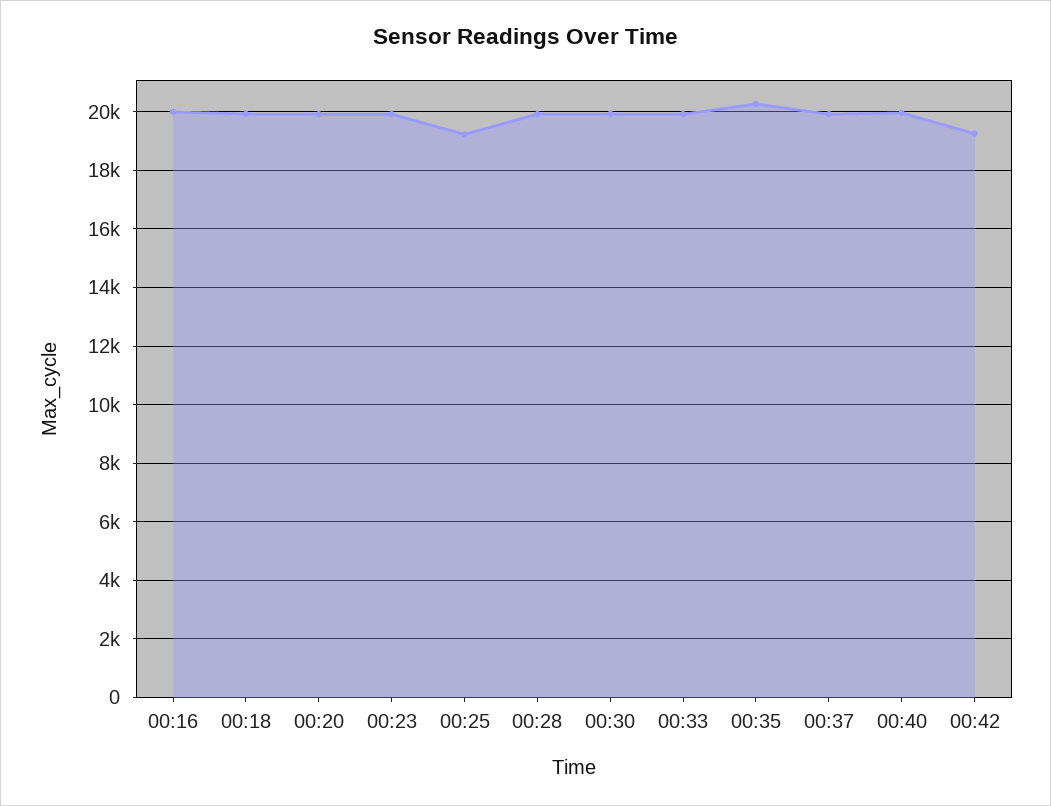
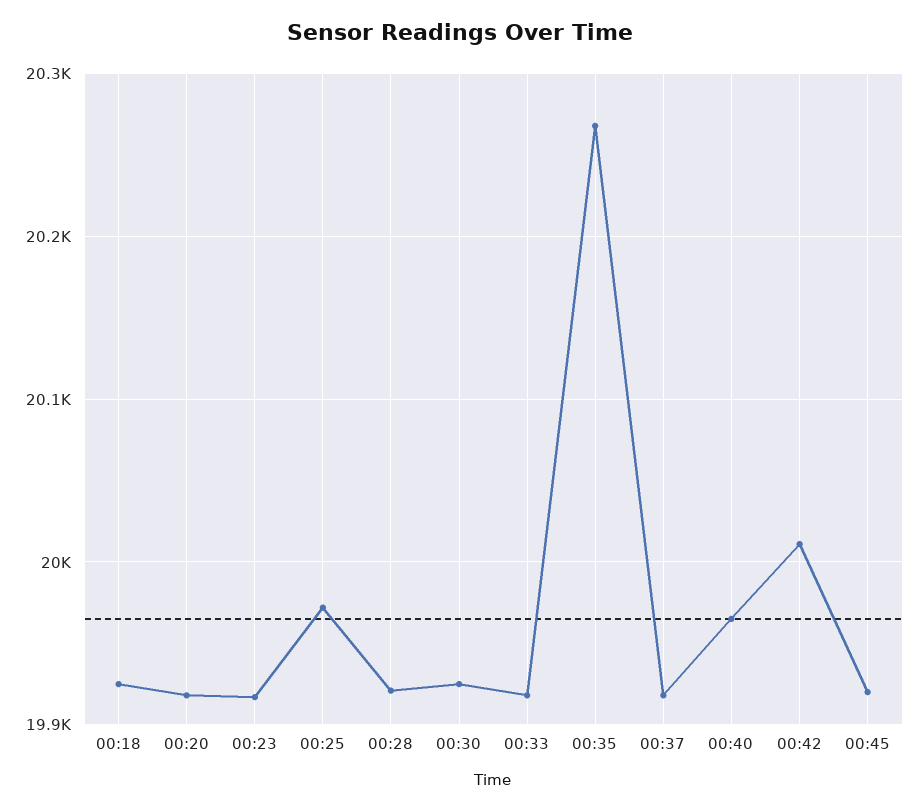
00:16: 20000 -> none
00:25: 19250 -> 19970
00:42: 19250 -> 20010
00:45: none -> 19920

